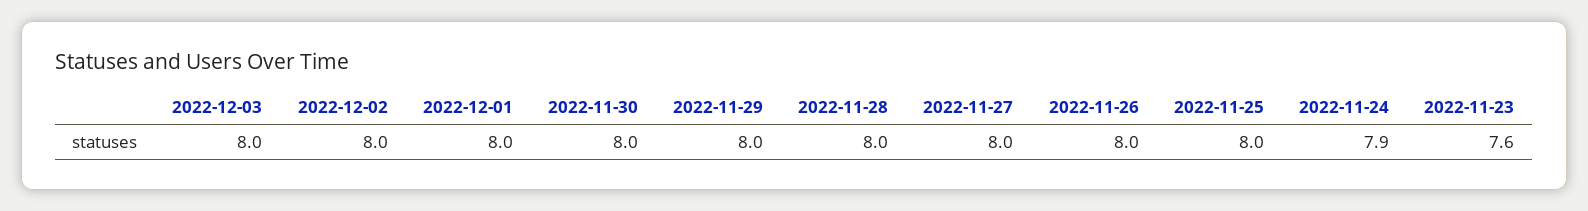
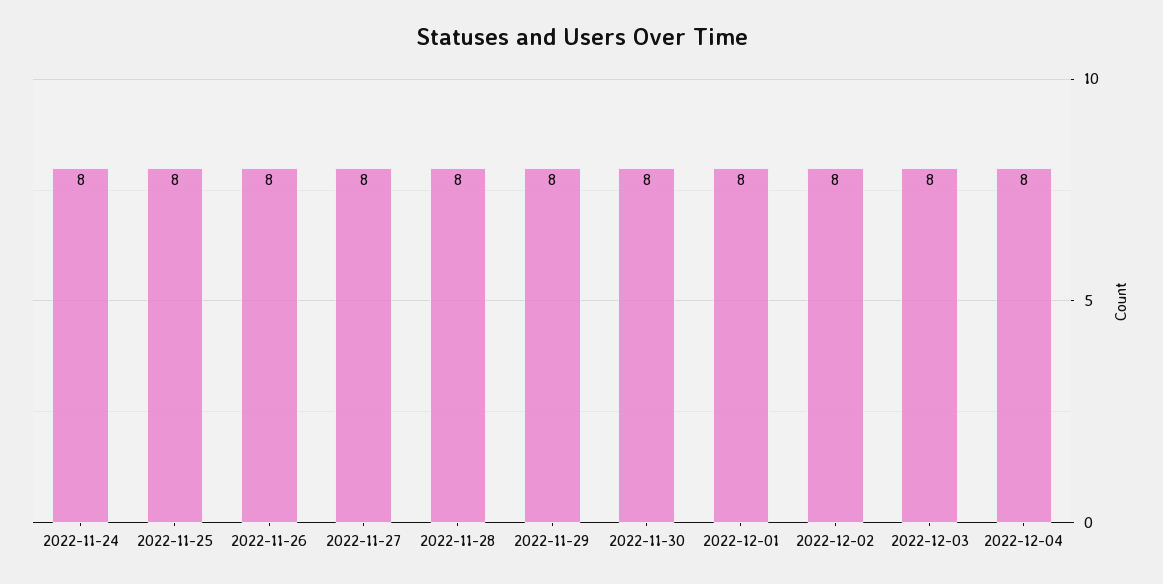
2022-11-24: 7.9 -> 8
2022-11-23: 7.6 -> none
2022-12-04: none -> 8

